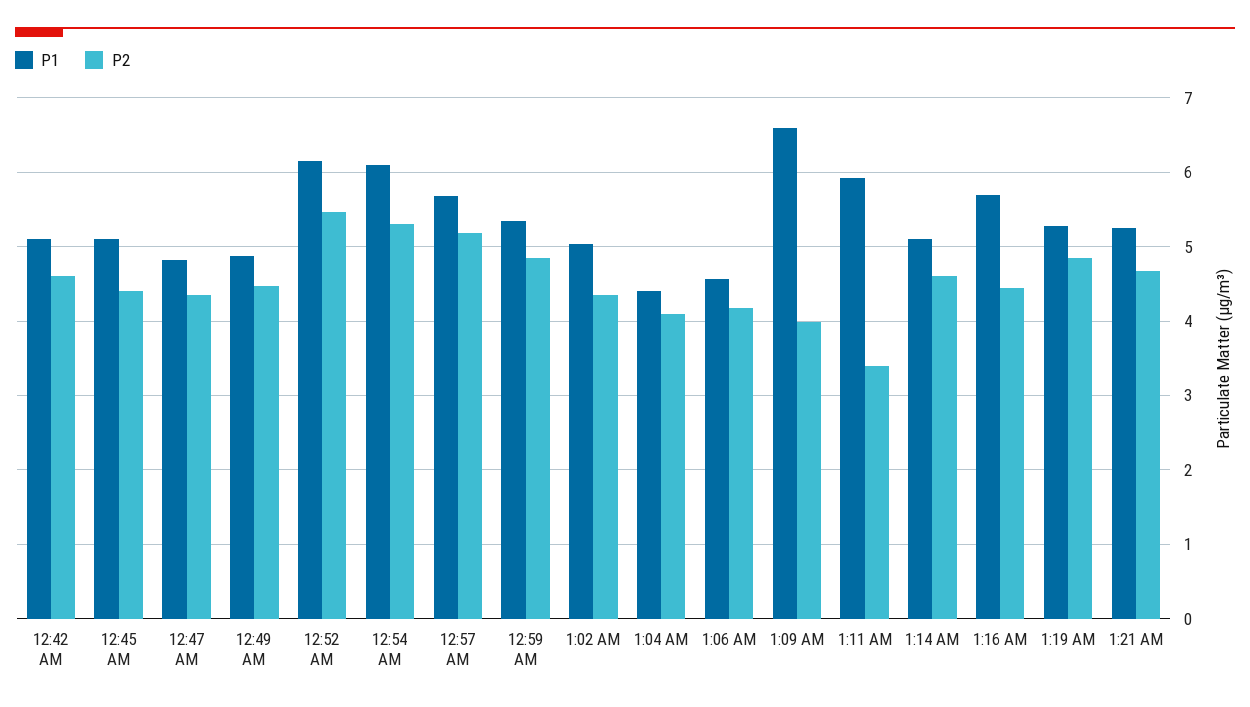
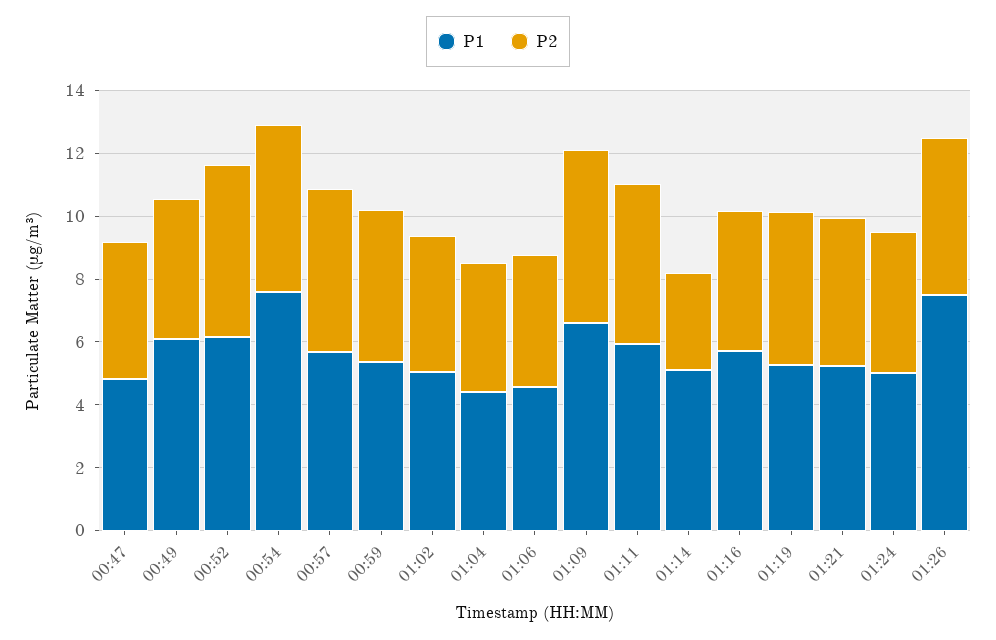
P1, 12:42 AM: 5.1 -> none
P2, 12:42 AM: 4.6 -> none
P1, 12:45 AM: 5.1 -> none
P2, 12:45 AM: 4.4 -> none
P1, 12:49 AM: 4.9 -> 6
P1, 12:54 AM: 6.1 -> 7.5
P2, 1:09 AM: 4 -> 5.5
P2, 1:11 AM: 3.4 -> 5
P2, 1:14 AM: 4.6 -> 3
P1, 01:24: none -> 5
P2, 01:24: none -> 4.5
P1, 01:26: none -> 7.5
P2, 01:26: none -> 5

